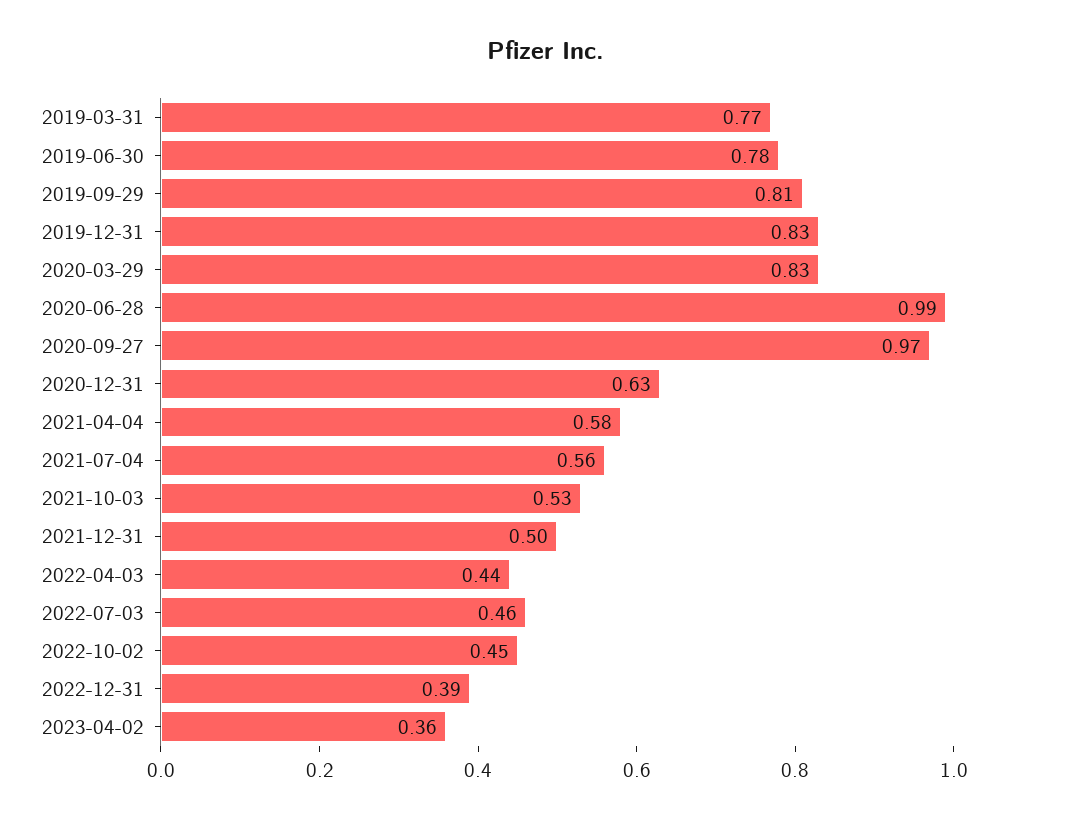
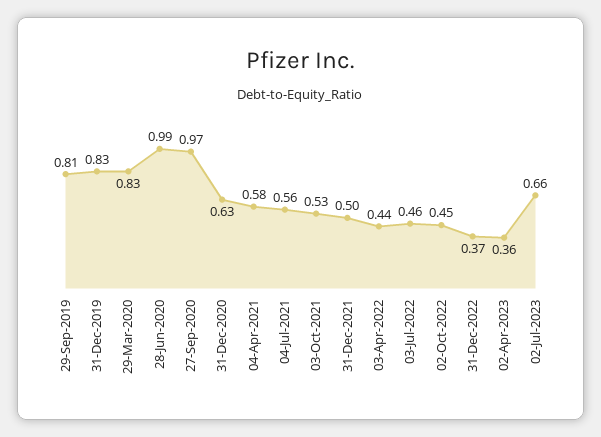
2019-03-31: 0.77 -> none
2019-06-30: 0.78 -> none
2022-12-31: 0.39 -> 0.37
02-Jul-2023: none -> 0.66

